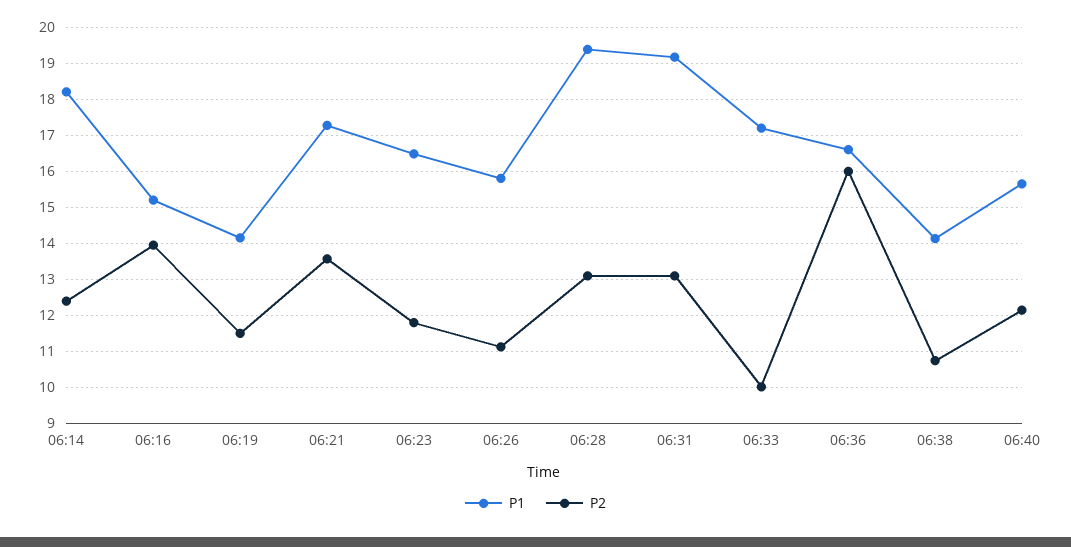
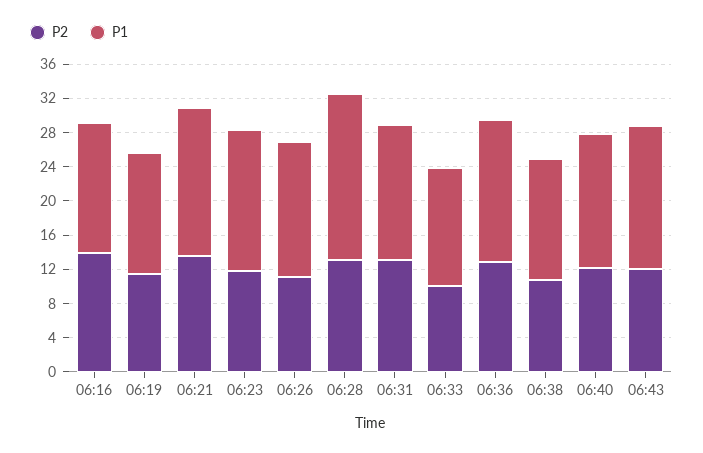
P1, 06:14: 18.2 -> none
P2, 06:14: 12.4 -> none
P1, 06:31: 19.2 -> 16
P1, 06:33: 17.2 -> 14
P2, 06:36: 16 -> 13
P2, 06:43: none -> 12
P1, 06:43: none -> 17

